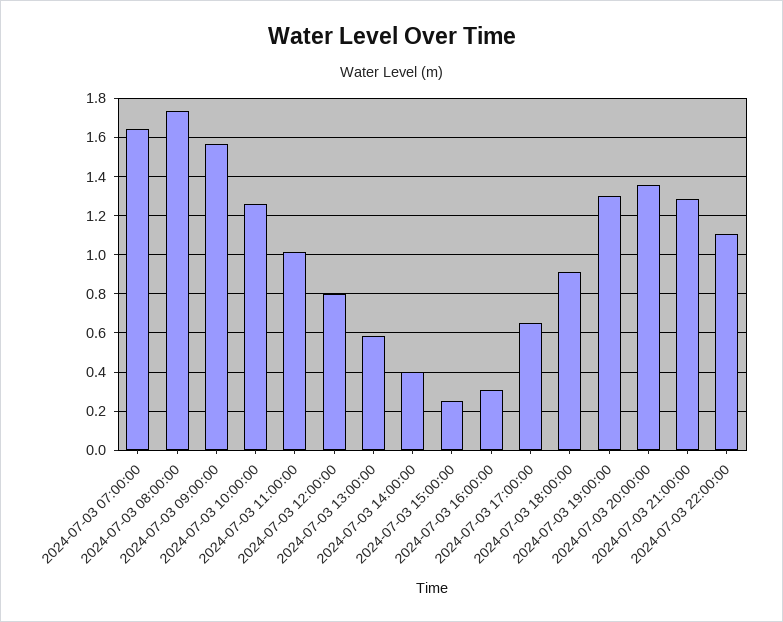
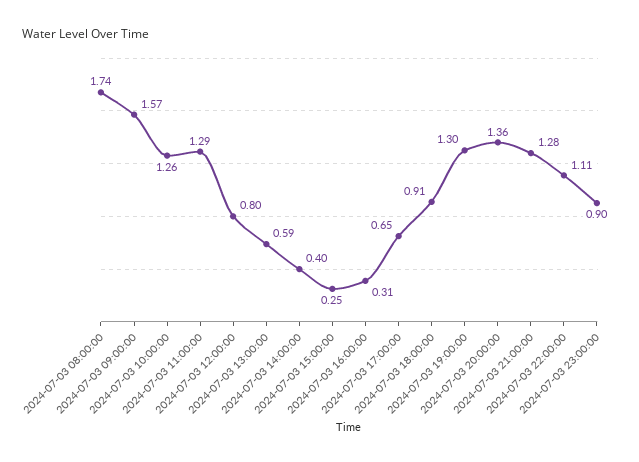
2024-07-03 07:00:00: 1.65 -> none
2024-07-03 11:00:00: 1 -> 1.29
2024-07-03 23:00:00: none -> 0.9

